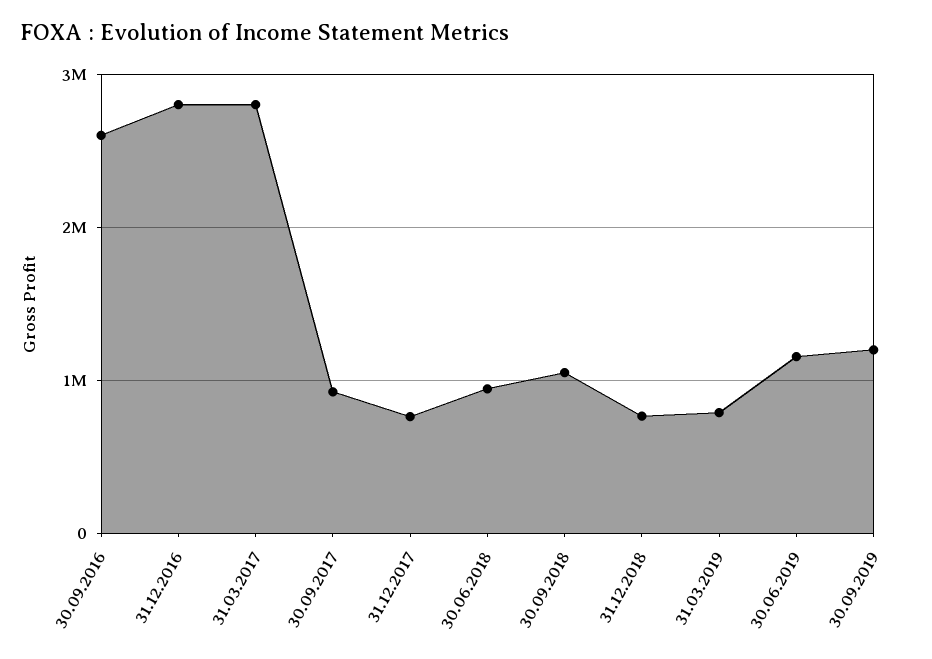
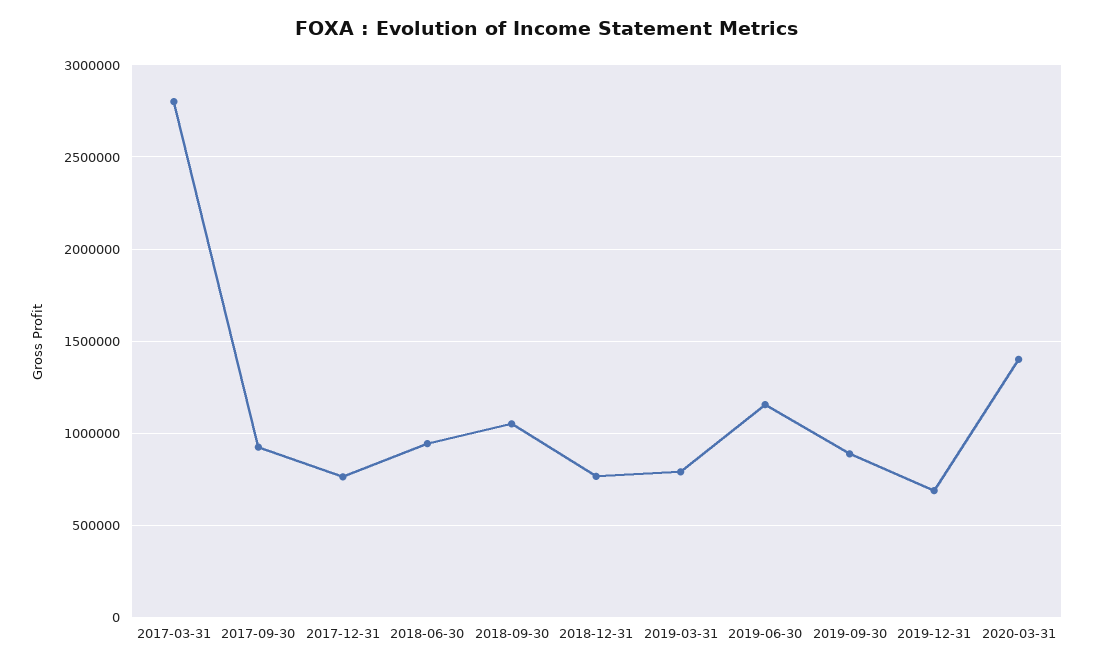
30.09.2016: 2600000 -> none
31.12.2016: 2800000 -> none
30.09.2019: 1200000 -> 900000
2019-12-31: none -> 700000
2020-03-31: none -> 1400000

